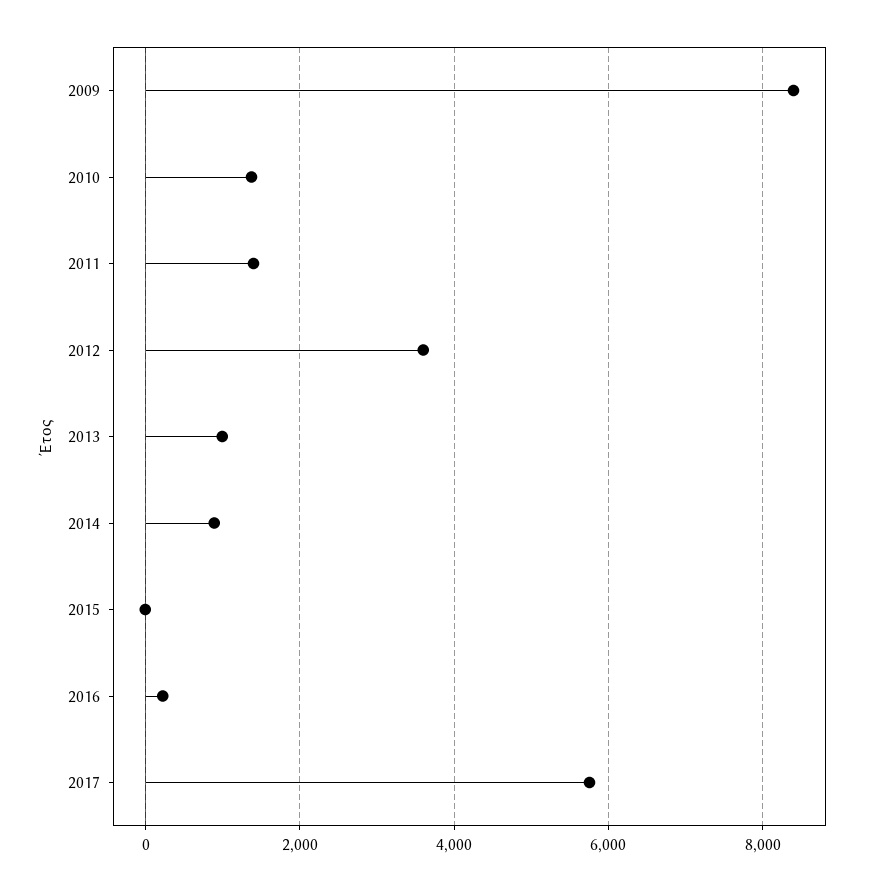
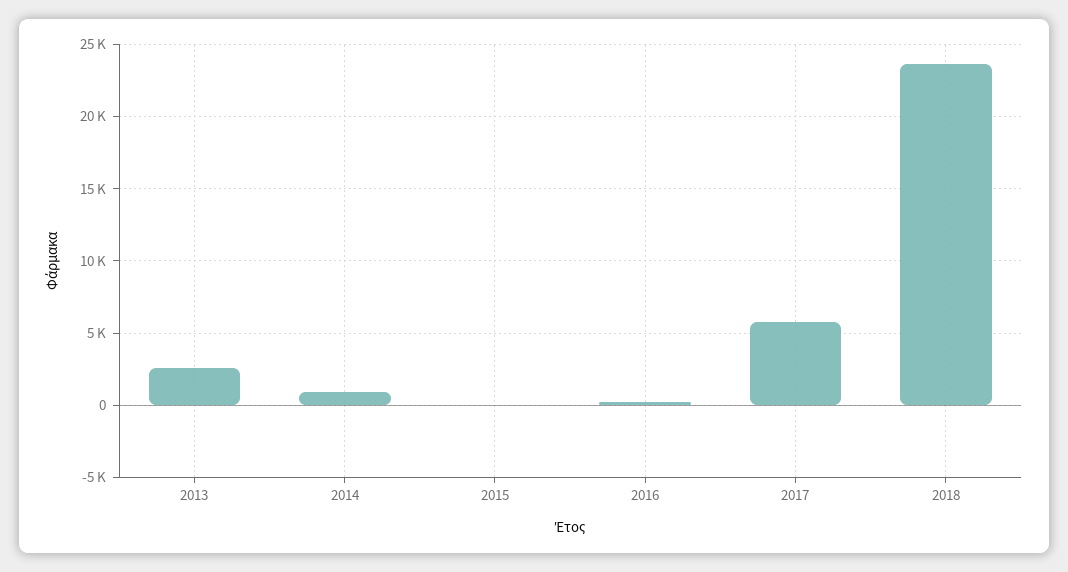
2009: 8400 -> none
2010: 1400 -> none
2011: 1400 -> none
2012: 3600 -> none
2013: 1000 -> 2500
2018: none -> 23500

